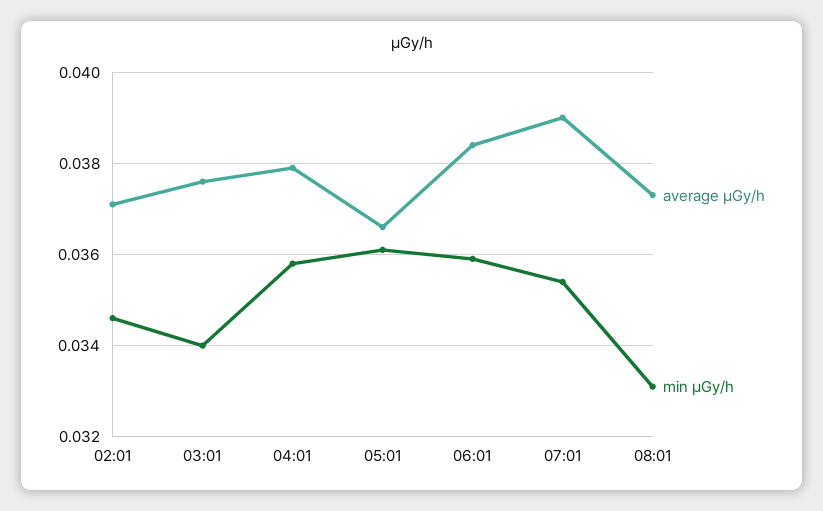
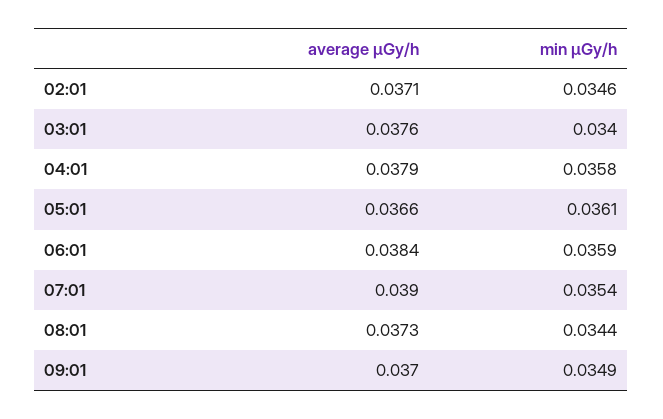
min μGy/h, 08:01: 0.033 -> 0.0344
average μGy/h, 09:01: none -> 0.037
min μGy/h, 09:01: none -> 0.0349

